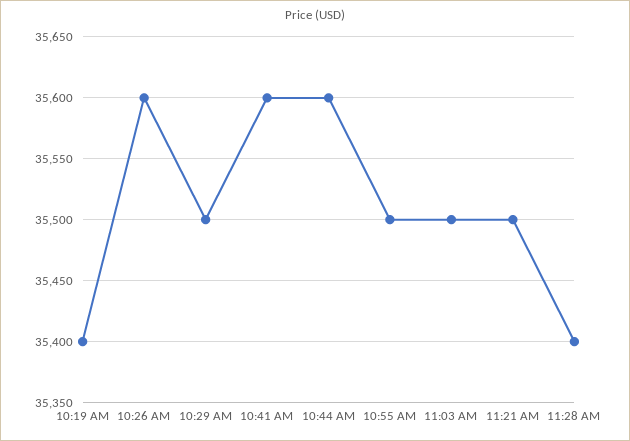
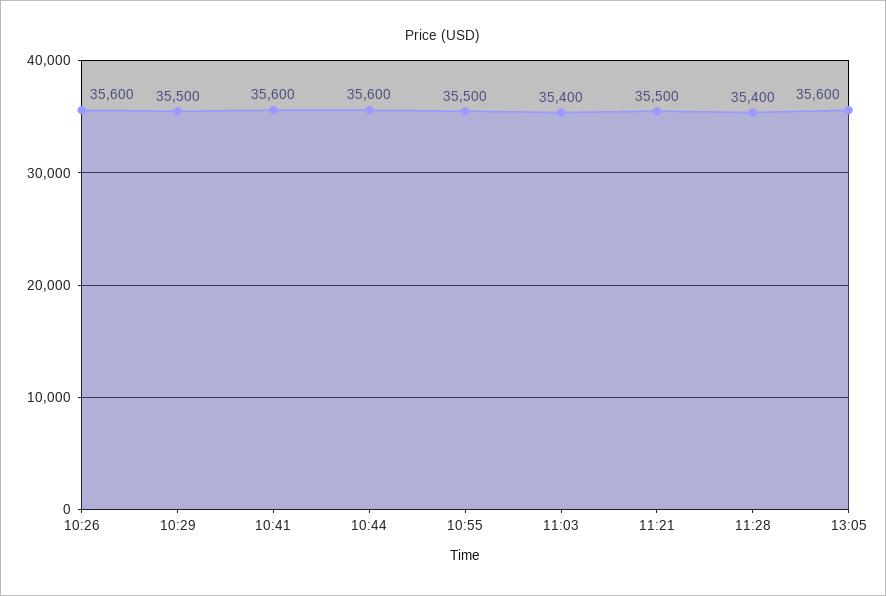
10:19 AM: 35400 -> none
11:03 AM: 35500 -> 35400
13:05: none -> 35600

